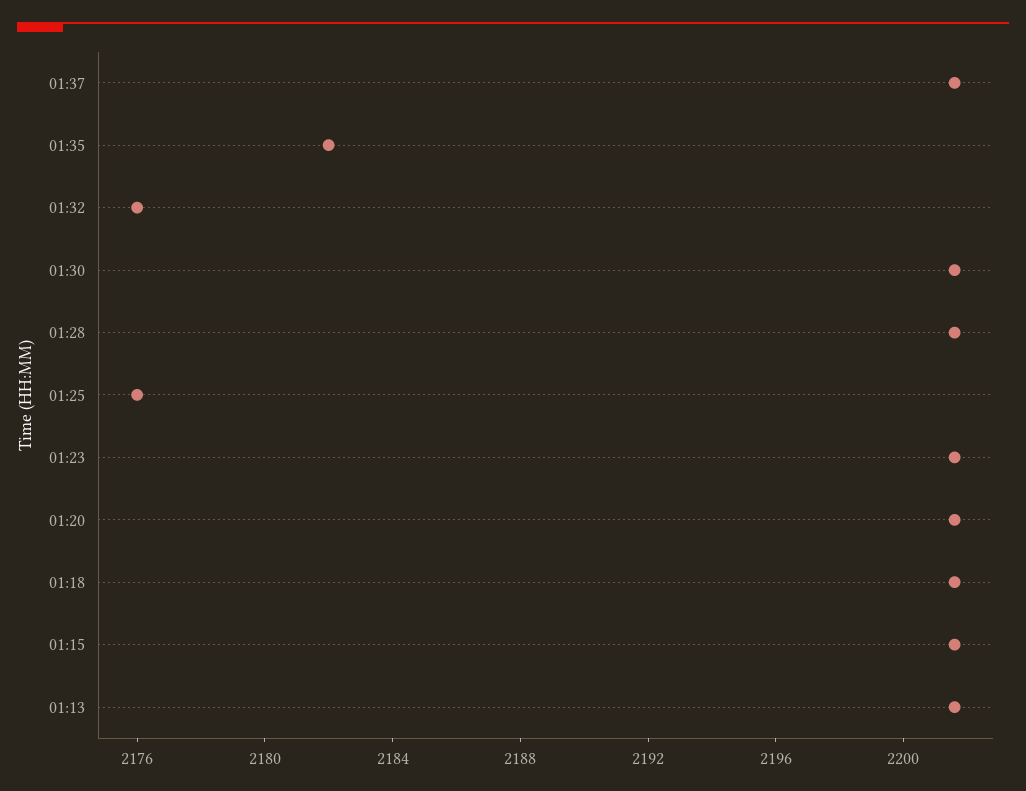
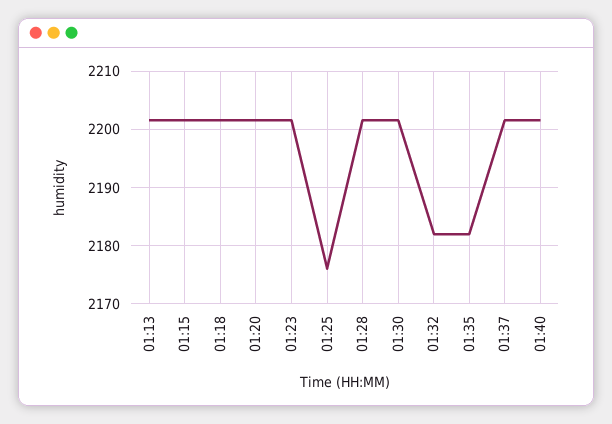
01:32: 2176 -> 2182
01:40: none -> 2202

